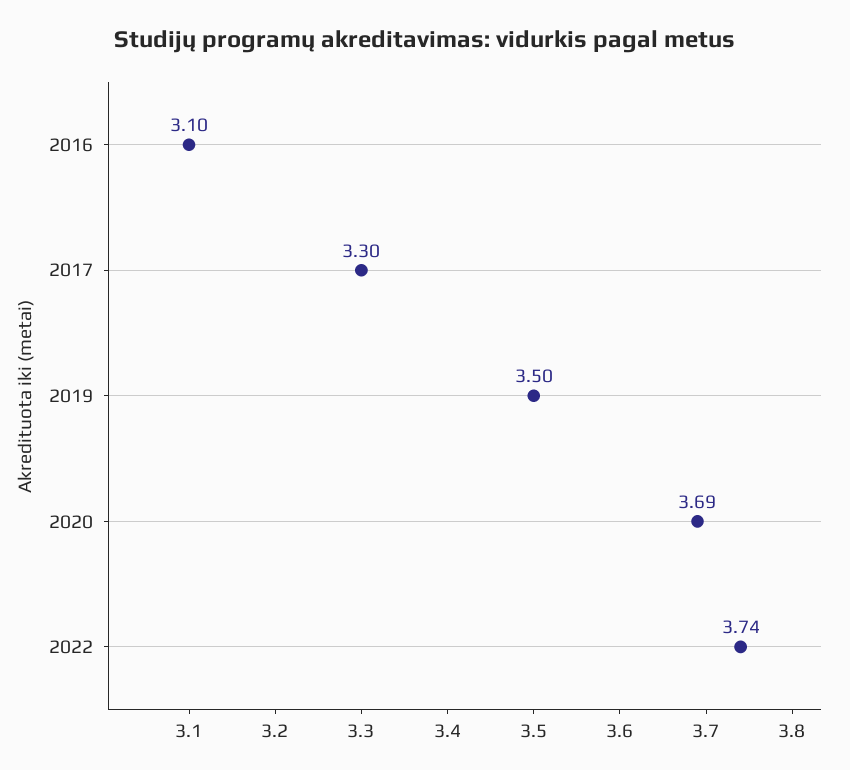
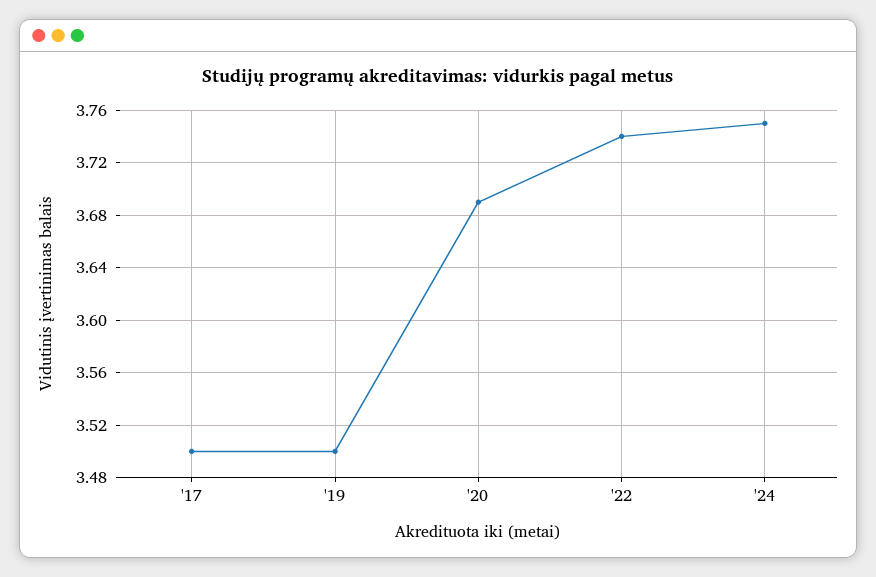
2016: 3.1 -> none
2017: 3.3 -> 3.5
'24: none -> 3.75

